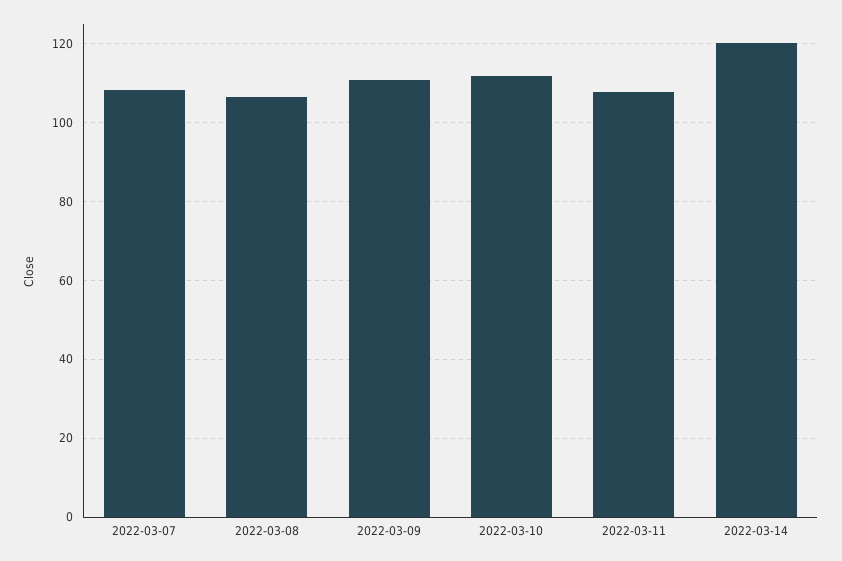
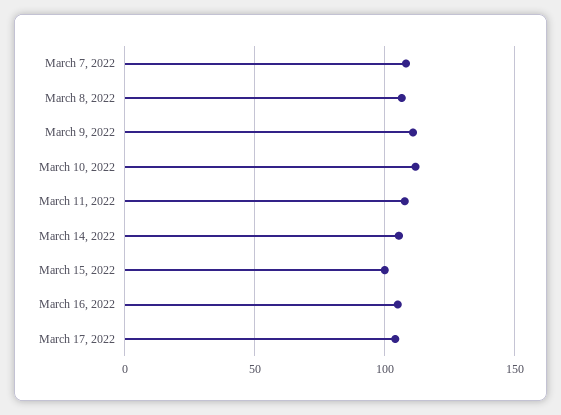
2022-03-14: 120 -> 105
March 15, 2022: none -> 100
March 16, 2022: none -> 105
March 17, 2022: none -> 105

